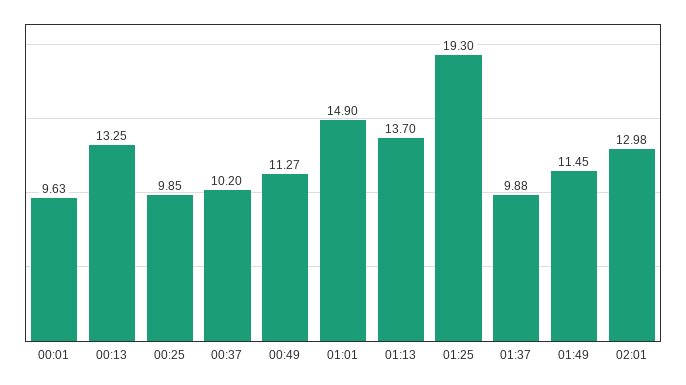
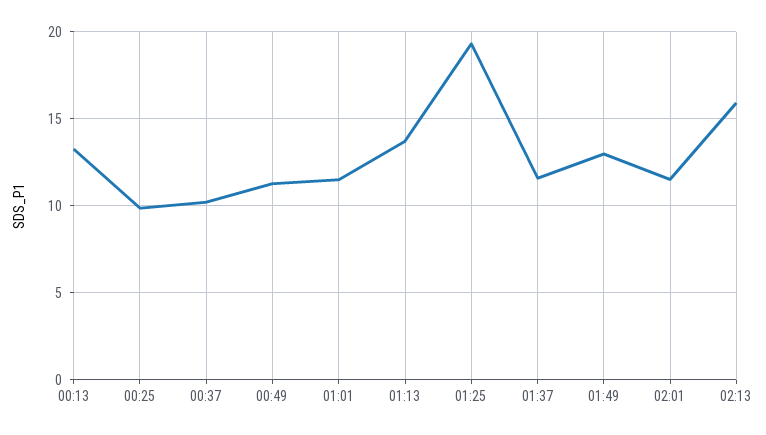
00:01: 9.63 -> none
01:01: 14.9 -> 11.5
01:37: 9.88 -> 11.5
01:49: 11.45 -> 13
02:01: 12.98 -> 11.5
02:13: none -> 16

